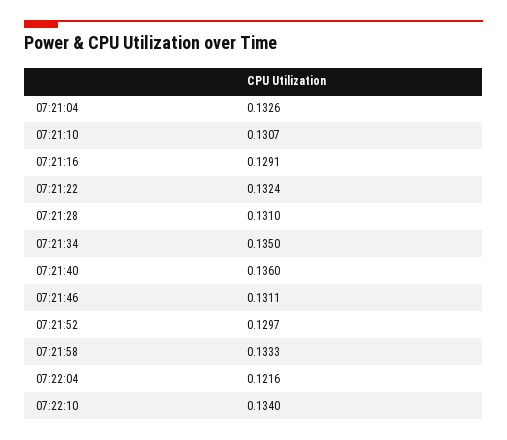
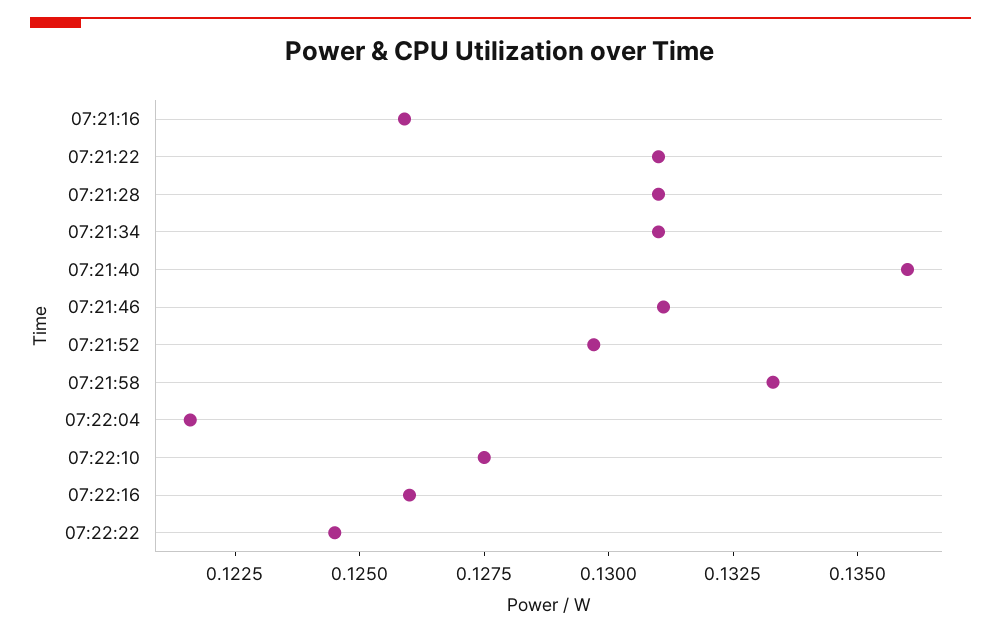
07:21:04: 0.1326 -> none
07:21:10: 0.1307 -> none
07:21:16: 0.1291 -> 0.126
07:21:22: 0.1324 -> 0.131
07:21:34: 0.135 -> 0.131
07:22:10: 0.134 -> 0.1275
07:22:16: none -> 0.126
07:22:22: none -> 0.1245

